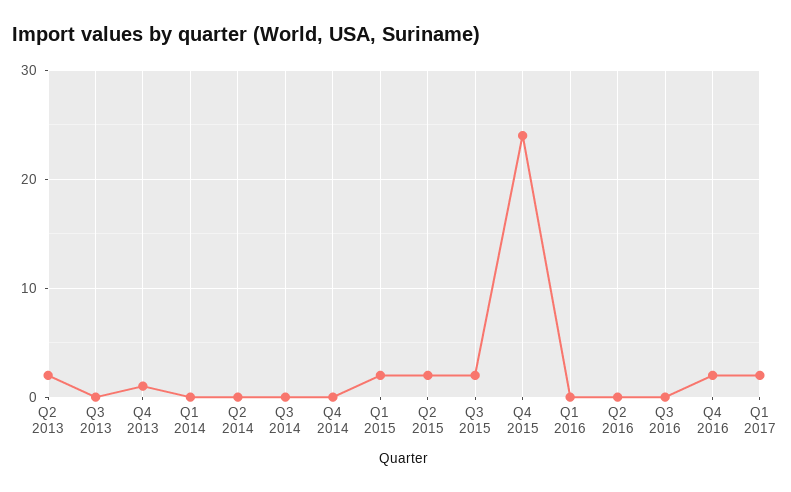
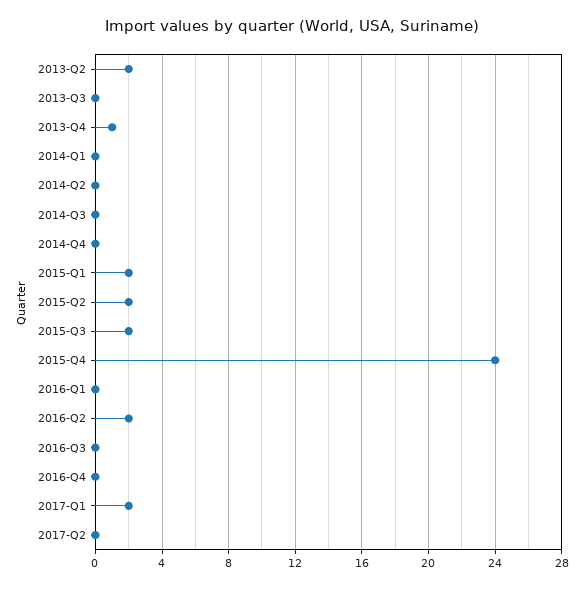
Q2 2016: 0 -> 2
Q4 2016: 2 -> 0
2017-Q2: none -> 0

